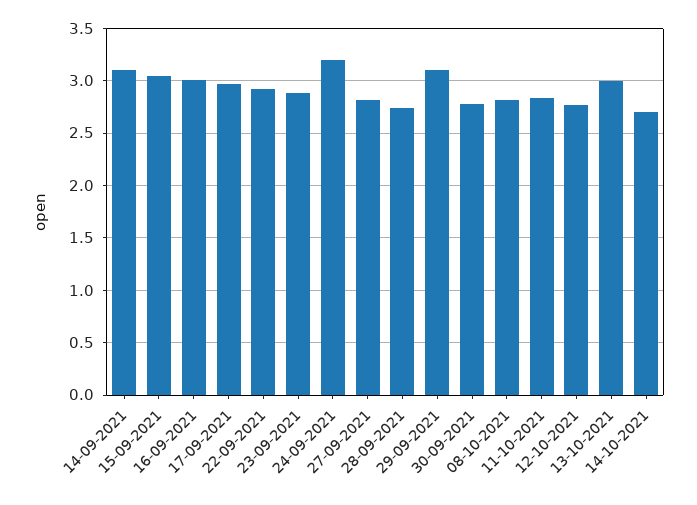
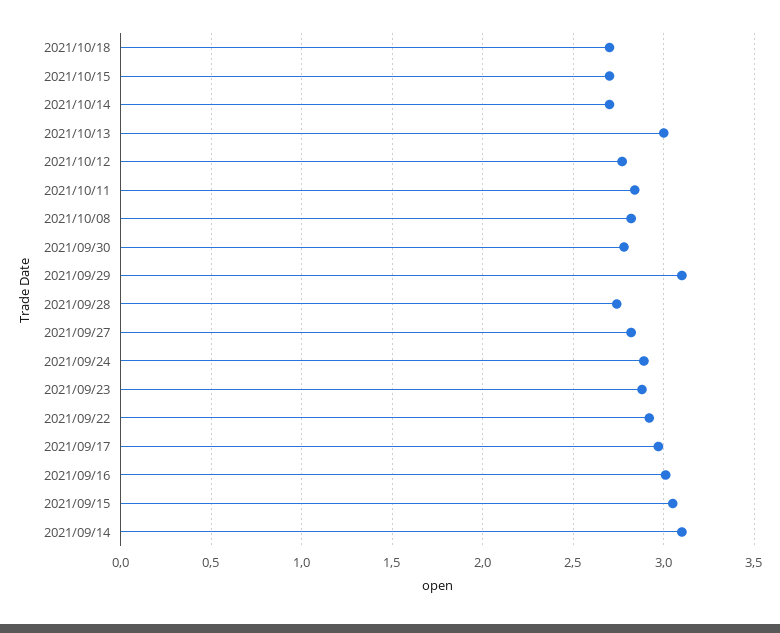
24-09-2021: 3.2 -> 2.9
2021/10/18: none -> 2.7
2021/10/15: none -> 2.7

